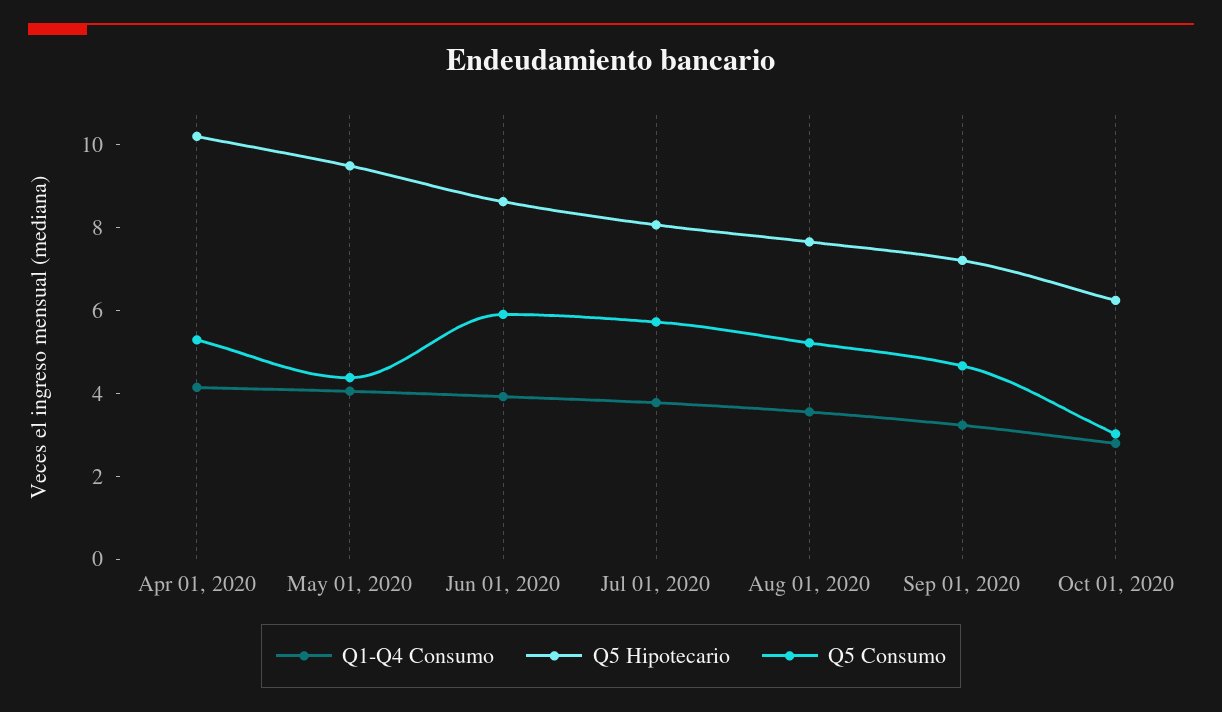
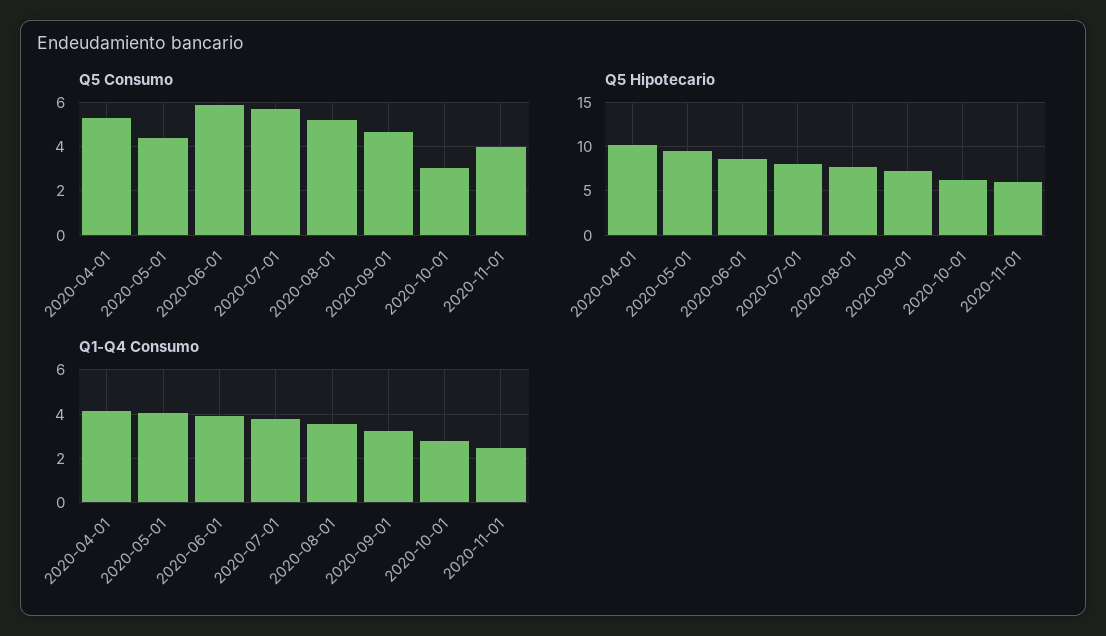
Q5 Consumo, 2020-11-01: none -> 4
Q5 Hipotecario, 2020-11-01: none -> 6
Q1-Q4 Consumo, 2020-11-01: none -> 2.5

